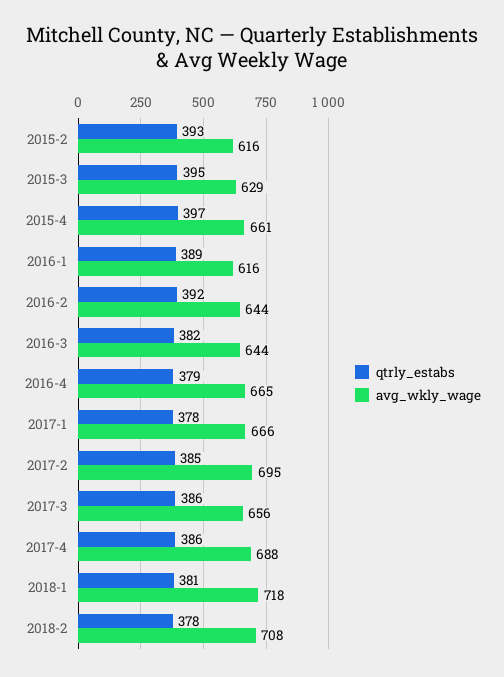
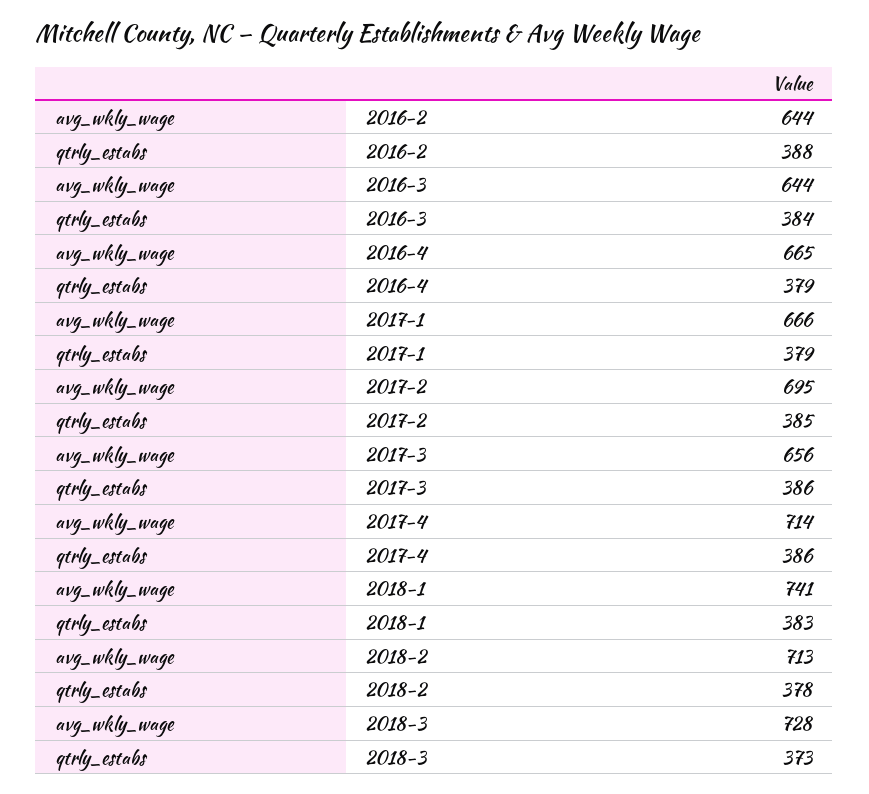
qtrly_estabs, 2015-2: 393 -> none
avg_wkly_wage, 2015-2: 616 -> none
qtrly_estabs, 2015-3: 395 -> none
avg_wkly_wage, 2015-3: 629 -> none
qtrly_estabs, 2015-4: 397 -> none
avg_wkly_wage, 2015-4: 661 -> none
qtrly_estabs, 2016-1: 389 -> none
avg_wkly_wage, 2016-1: 616 -> none
qtrly_estabs, 2016-2: 392 -> 388
qtrly_estabs, 2016-3: 382 -> 384
qtrly_estabs, 2017-1: 378 -> 379
avg_wkly_wage, 2017-4: 688 -> 714
qtrly_estabs, 2018-1: 381 -> 383
avg_wkly_wage, 2018-1: 718 -> 741
avg_wkly_wage, 2018-2: 708 -> 713
avg_wkly_wage, 2018-3: none -> 728
qtrly_estabs, 2018-3: none -> 373

